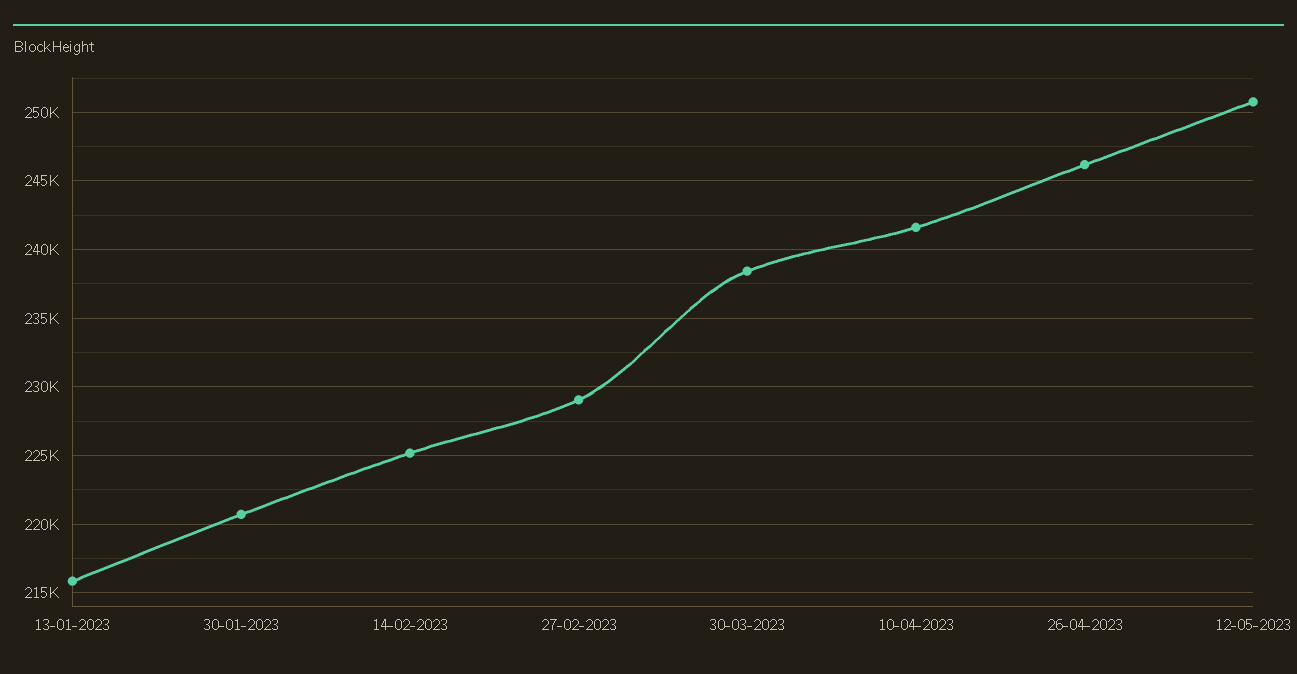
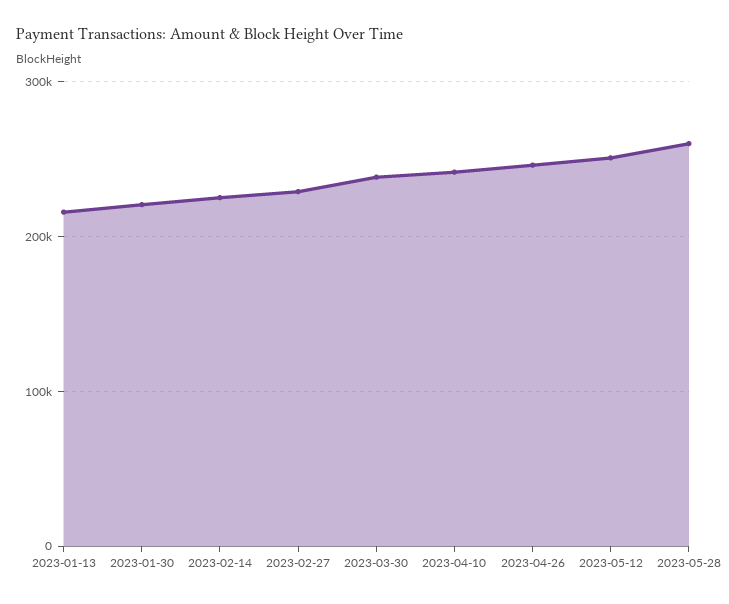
2023-05-28: none -> 260000

